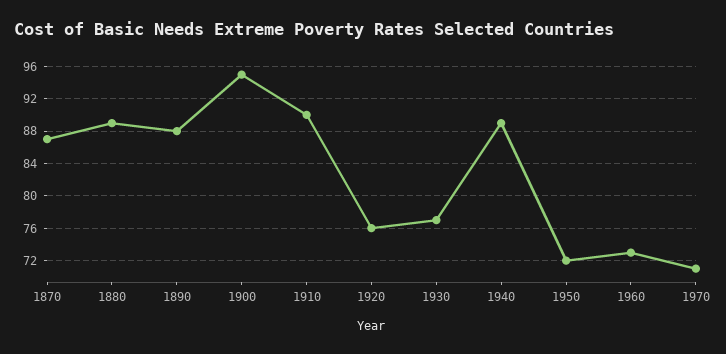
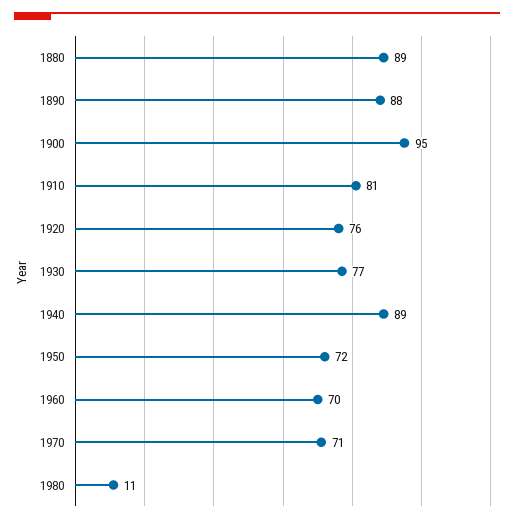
1870: 87 -> none
1910: 90 -> 81
1960: 73 -> 70
1980: none -> 11

